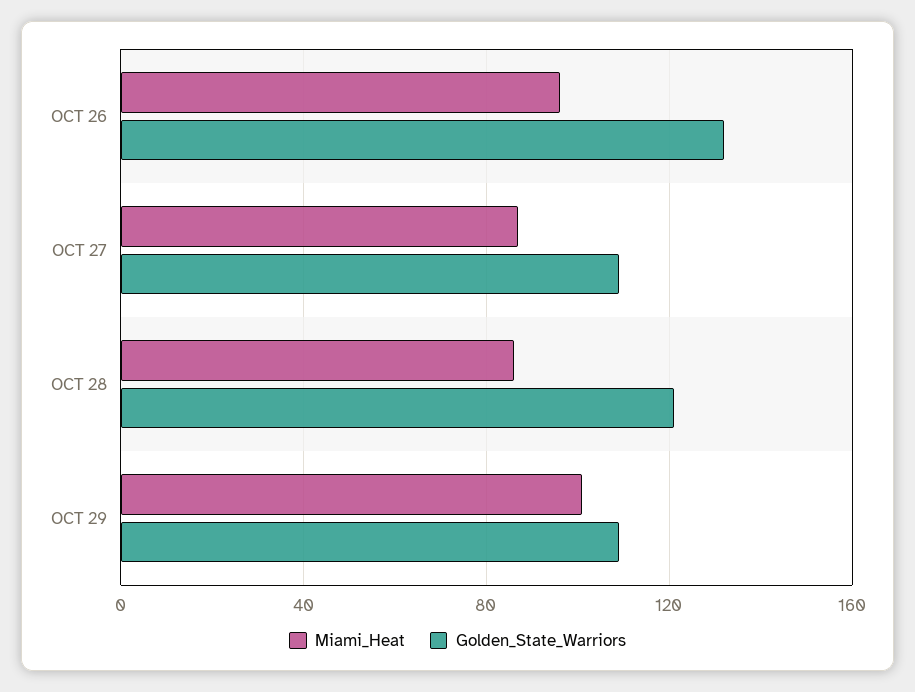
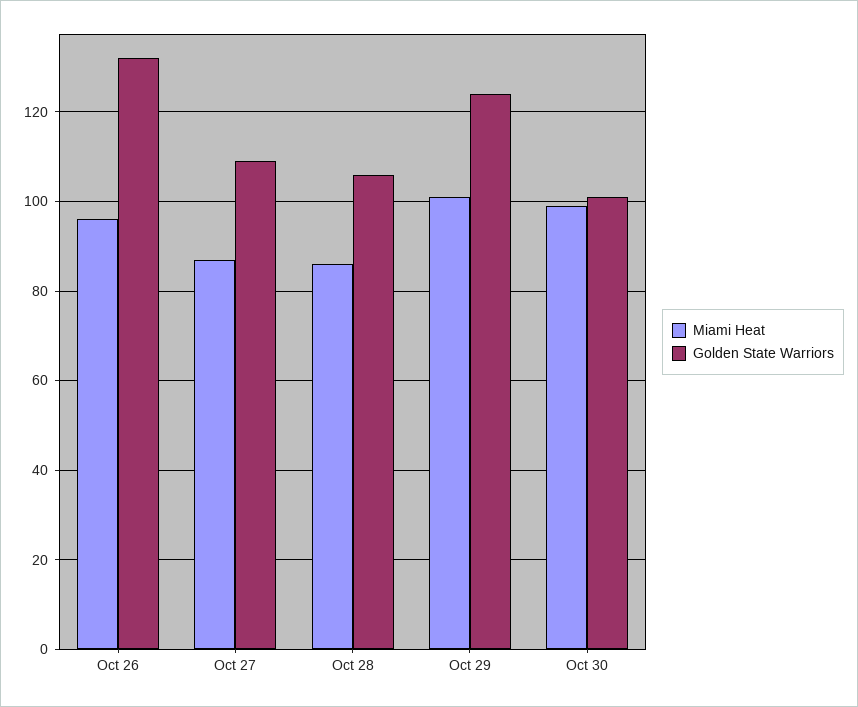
Golden_State_Warriors, OCT 28: 120 -> 105
Golden_State_Warriors, OCT 29: 110 -> 125
Miami_Heat, Oct 30: none -> 100
Golden_State_Warriors, Oct 30: none -> 100

